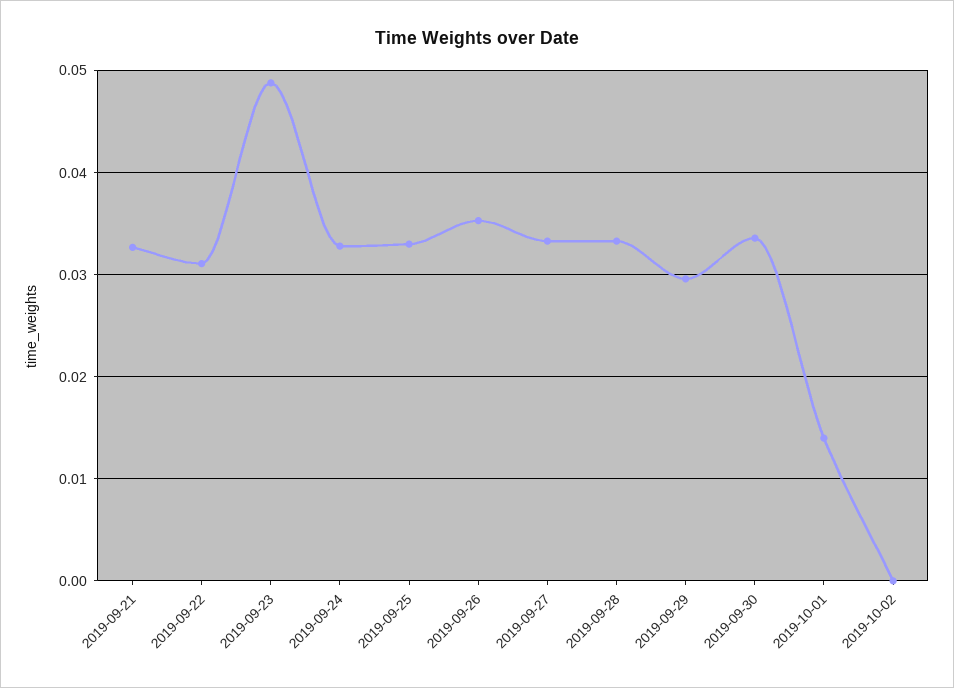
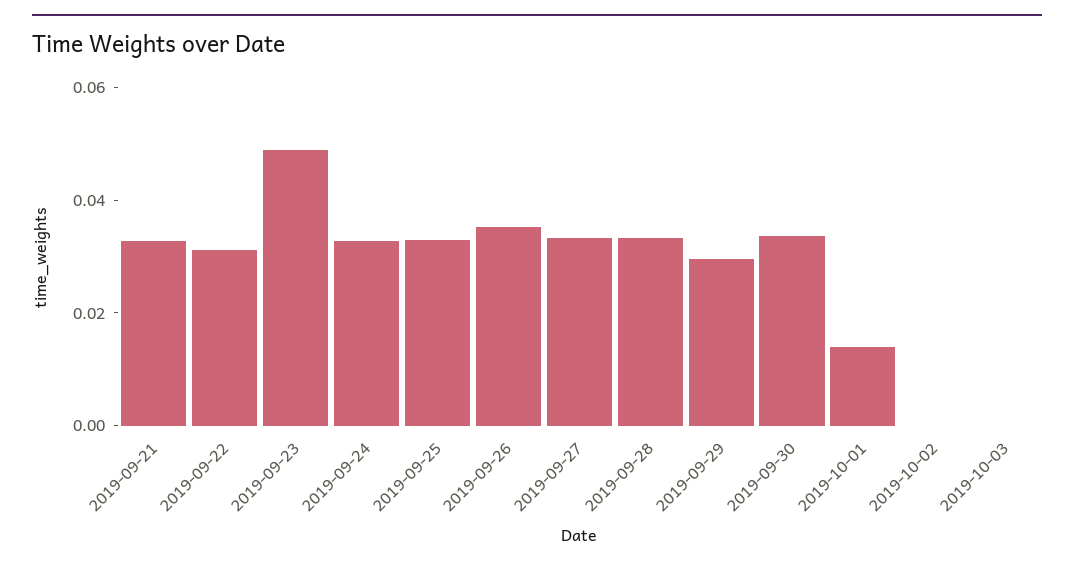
2019-10-03: none -> 0

